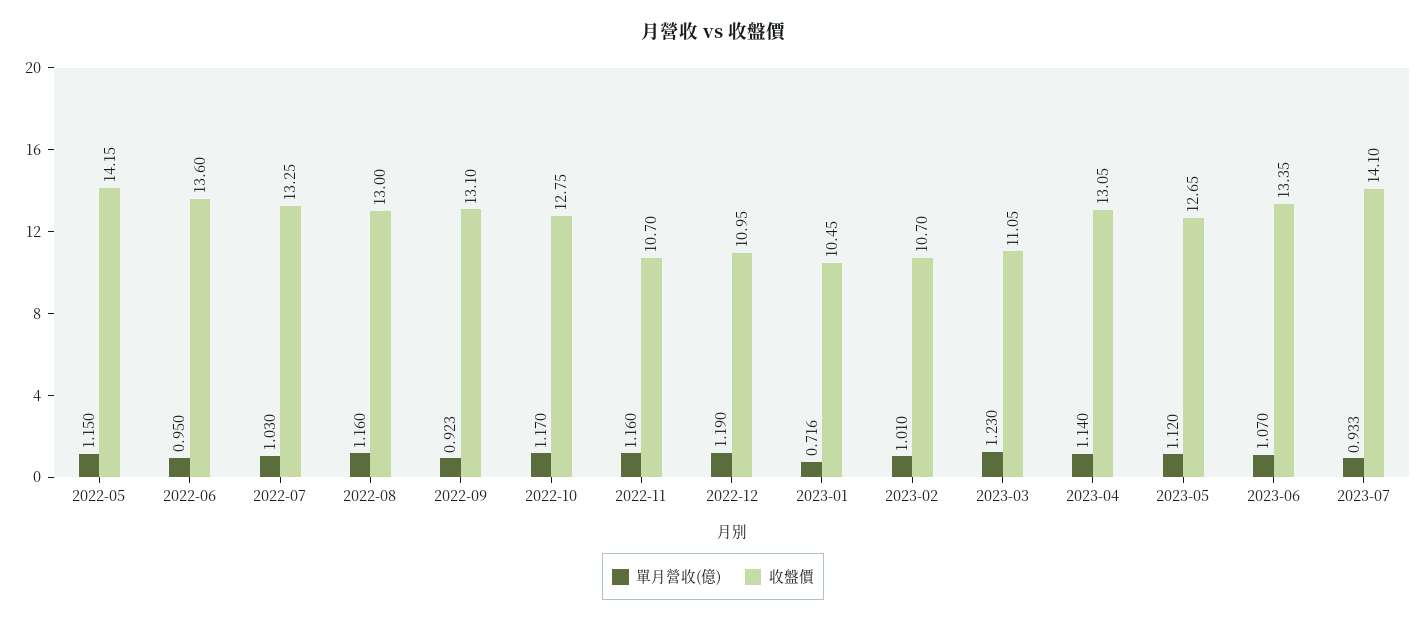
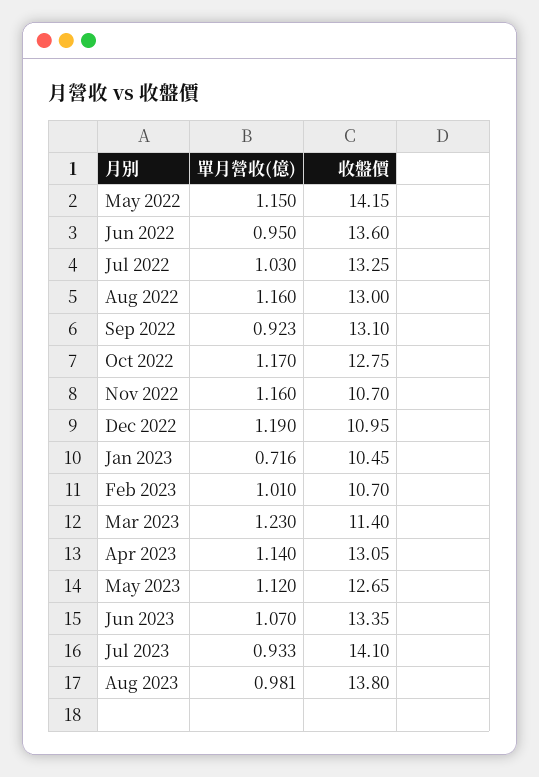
收盤價, 2023-03: 11.05 -> 11.4
單月營收(億), Aug 2023: none -> 0.981
收盤價, Aug 2023: none -> 13.8

